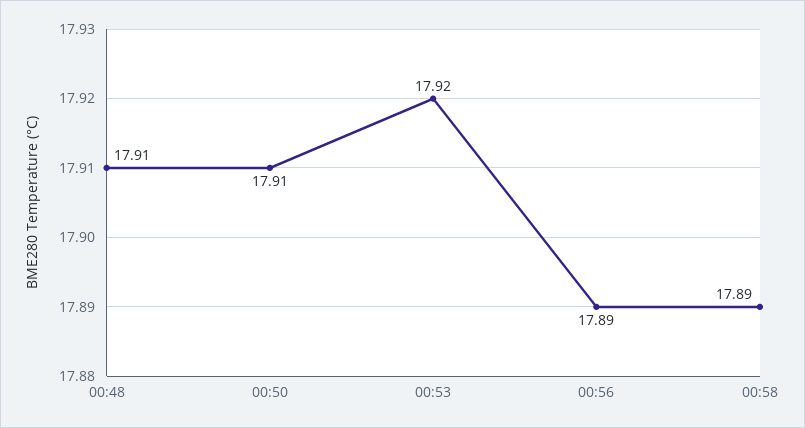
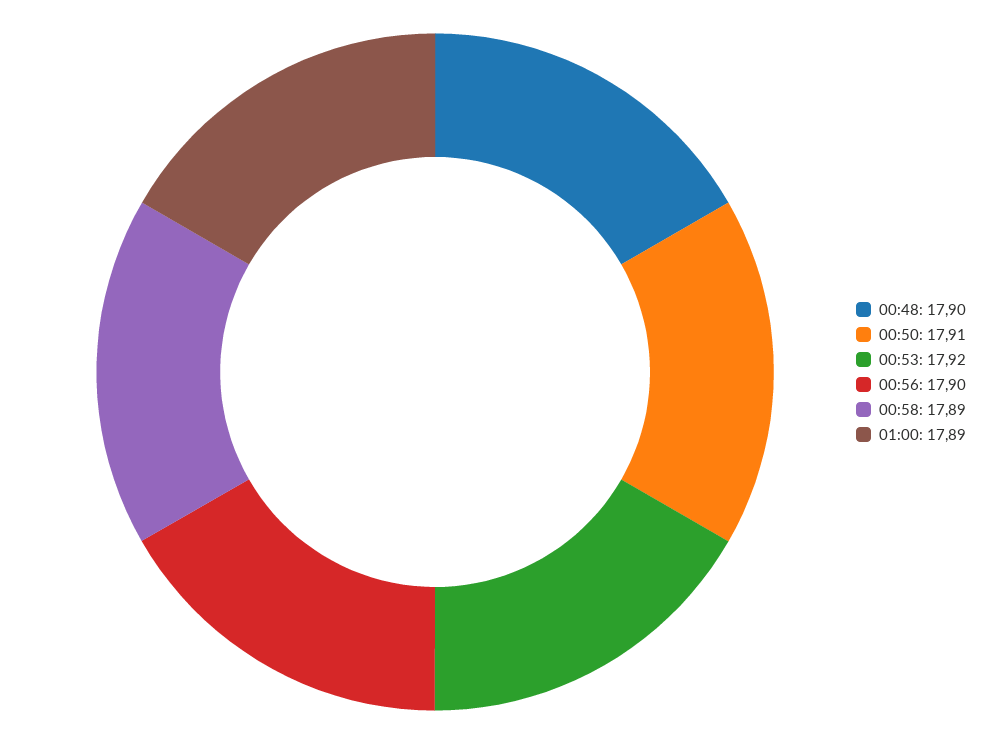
00:48: 17.91 -> 17.9
00:56: 17.89 -> 17.9
01:00: none -> 17.89

